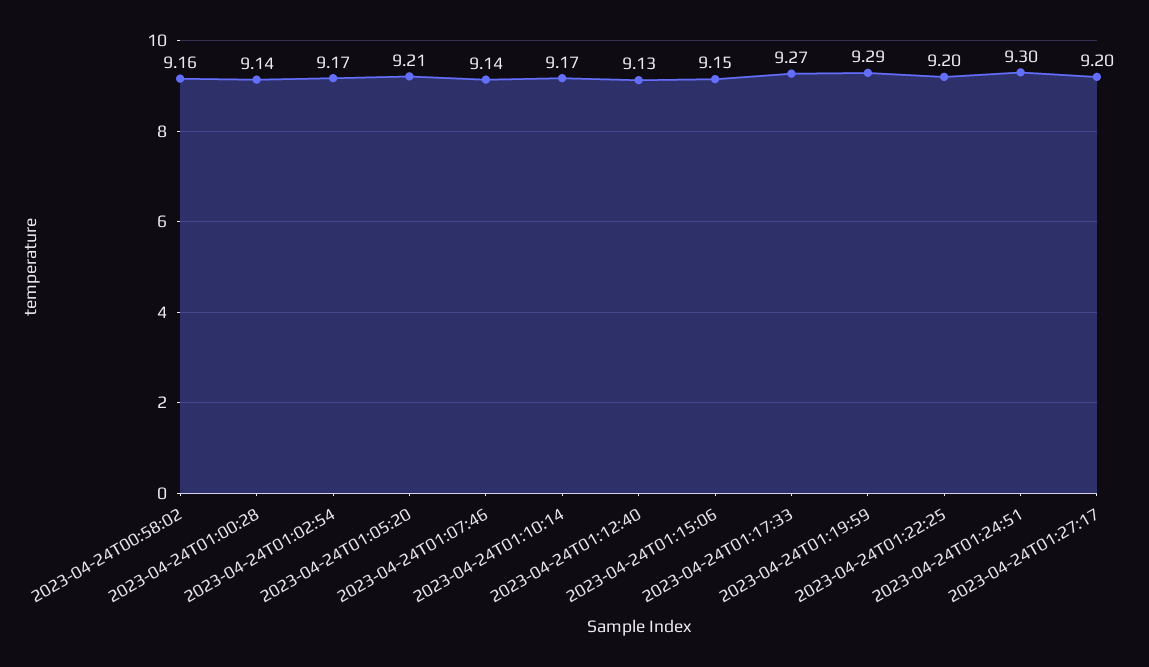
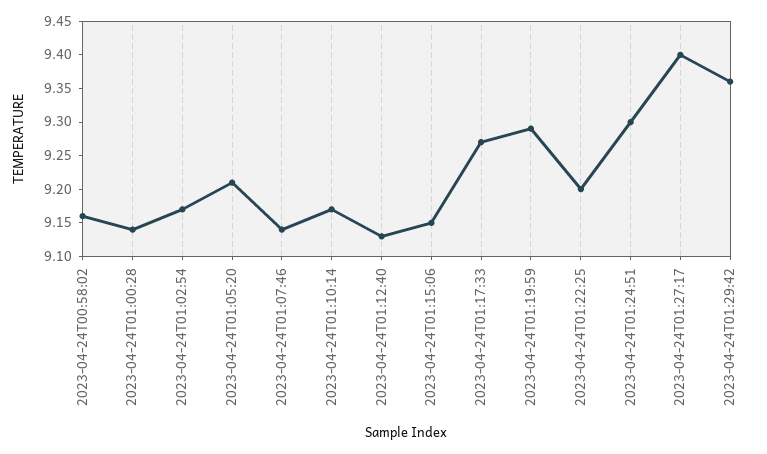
2023-04-24T01:27:17: 9.2 -> 9.4
2023-04-24T01:29:42: none -> 9.35

